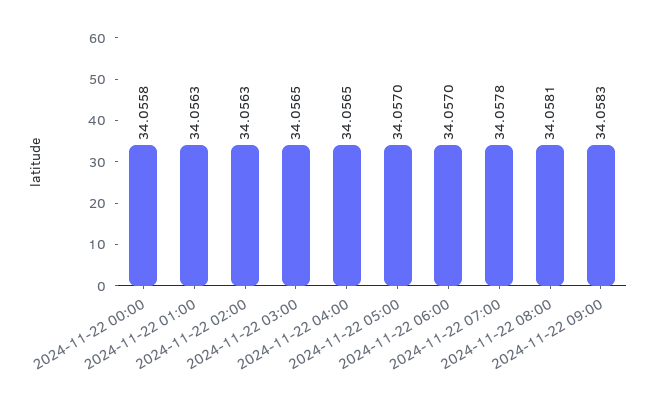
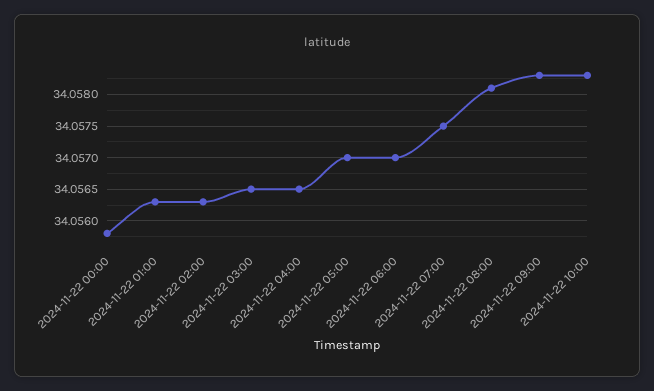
2024-11-22 07:00: 34.0578 -> 34.0575
2024-11-22 10:00: none -> 34.0583

